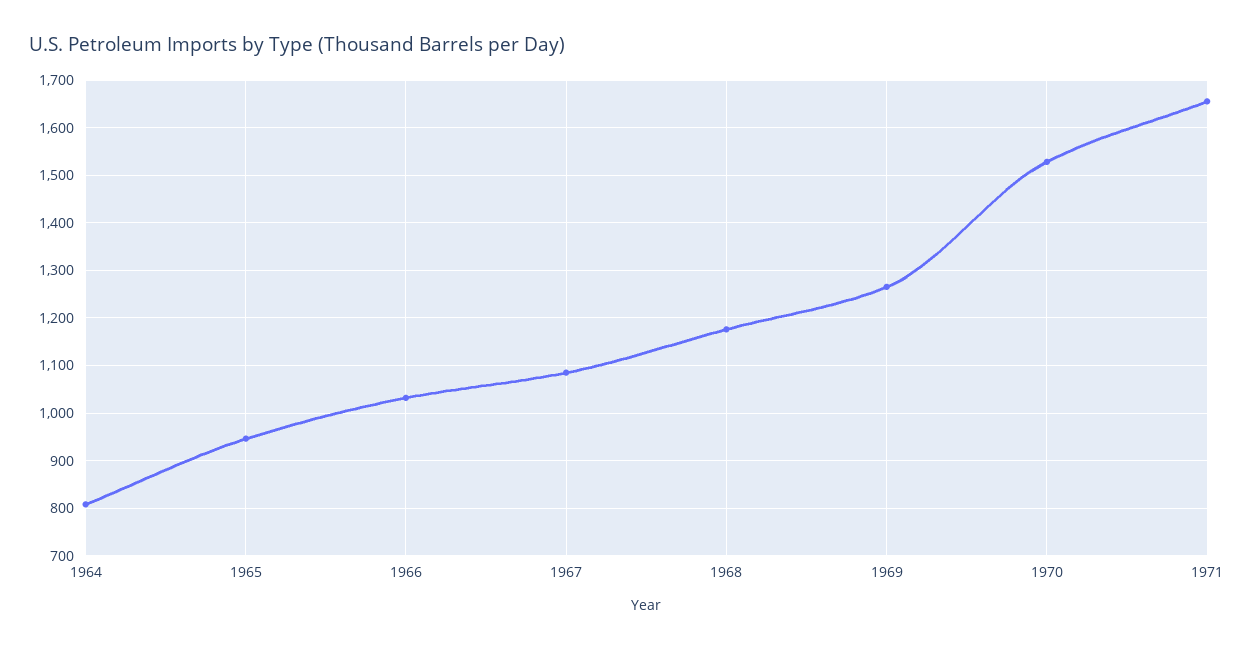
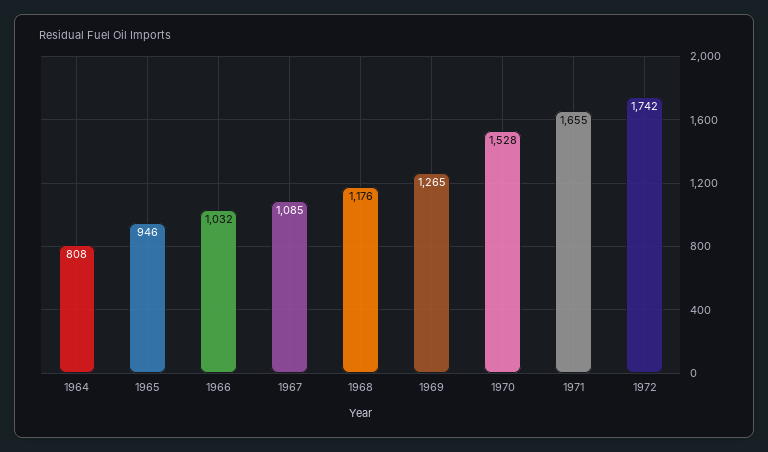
1972: none -> 1742

